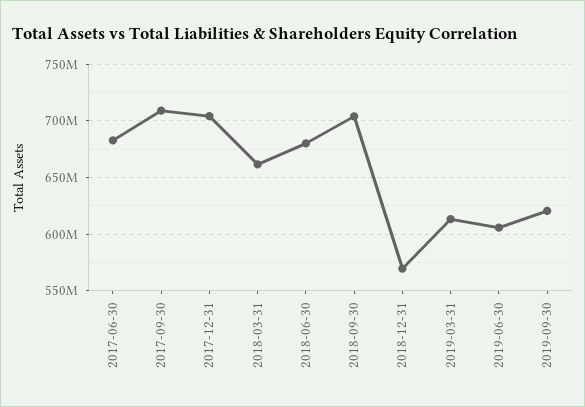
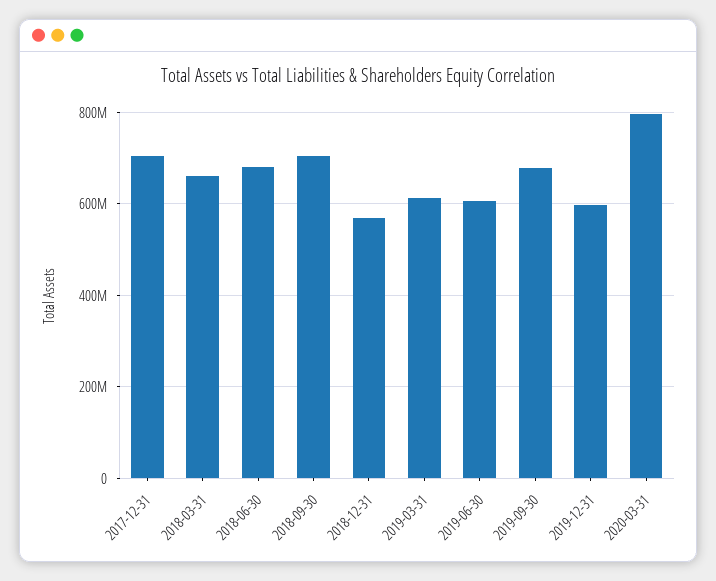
2017-06-30: 680000000 -> none
2017-09-30: 710000000 -> none
2019-09-30: 620000000 -> 680000000
2019-12-31: none -> 600000000
2020-03-31: none -> 800000000

